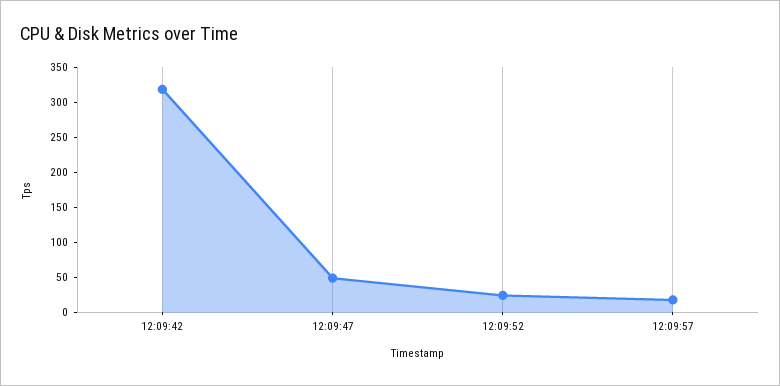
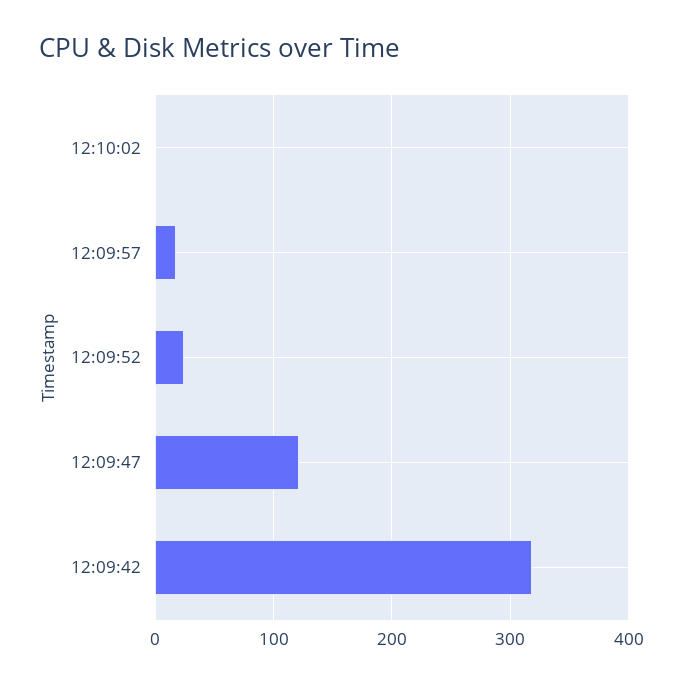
12:09:47: 50 -> 120
12:10:02: none -> 0

